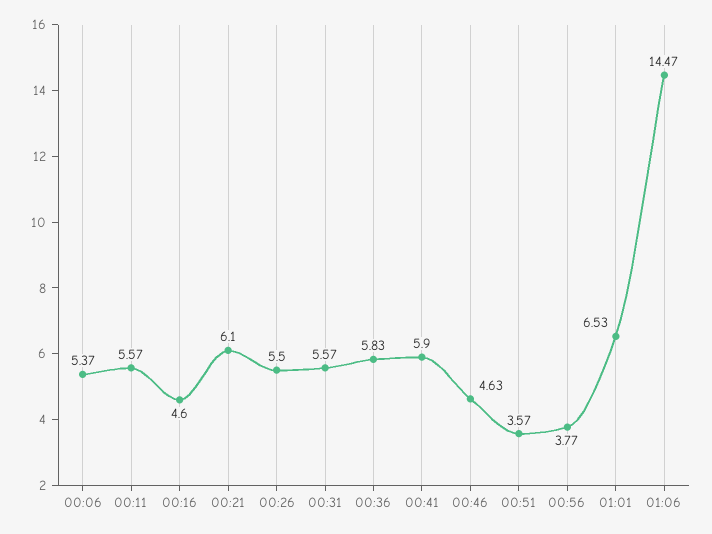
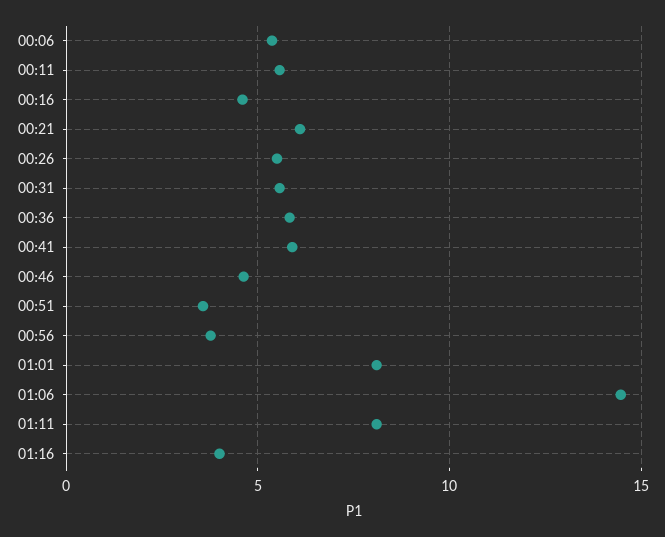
01:01: 6.53 -> 8
01:11: none -> 8
01:16: none -> 4

